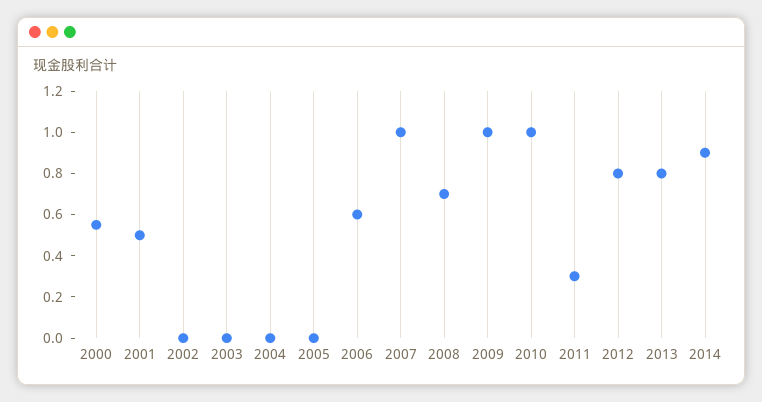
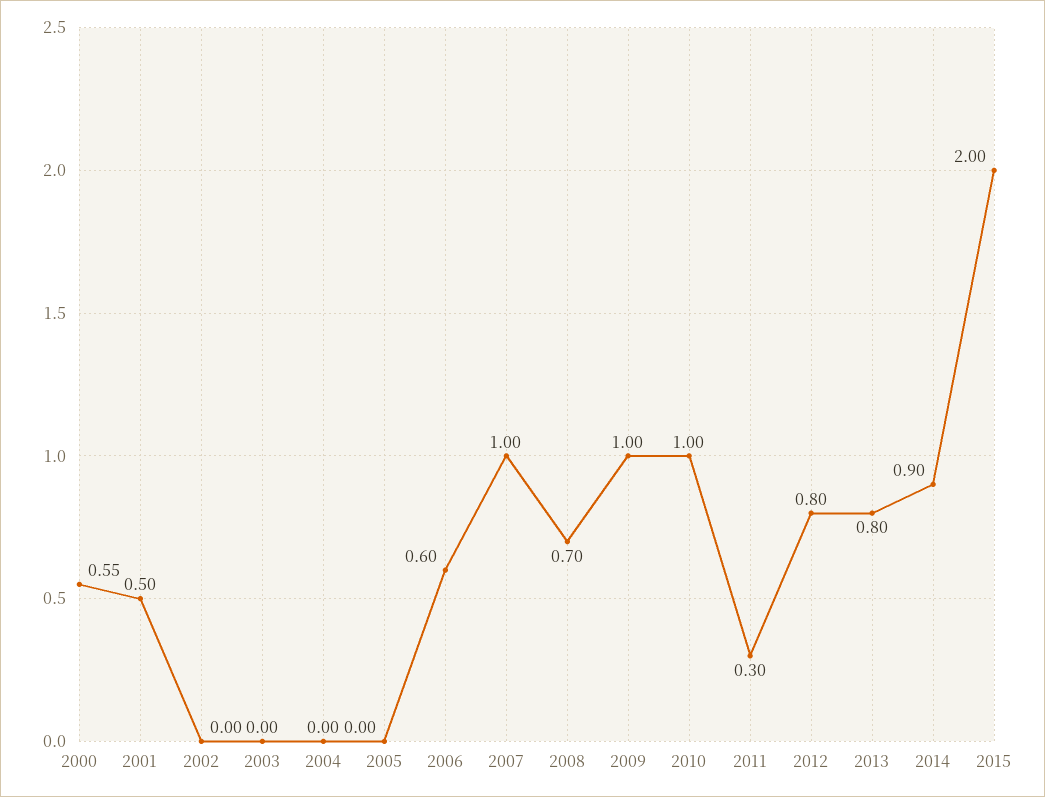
2015: none -> 2

